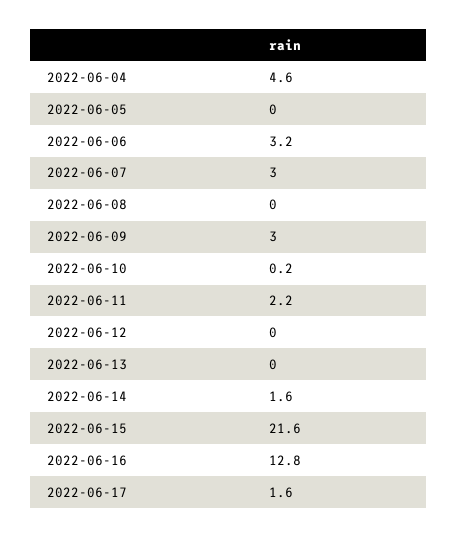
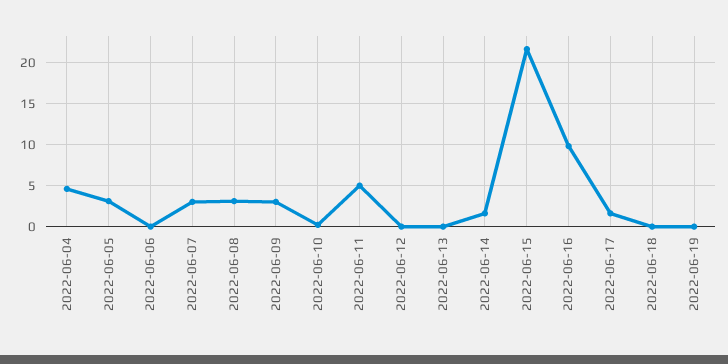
2022-06-05: 0 -> 3
2022-06-06: 3.2 -> 0
2022-06-08: 0 -> 3
2022-06-11: 2.2 -> 5
2022-06-16: 12.8 -> 10
2022-06-18: none -> 0
2022-06-19: none -> 0

